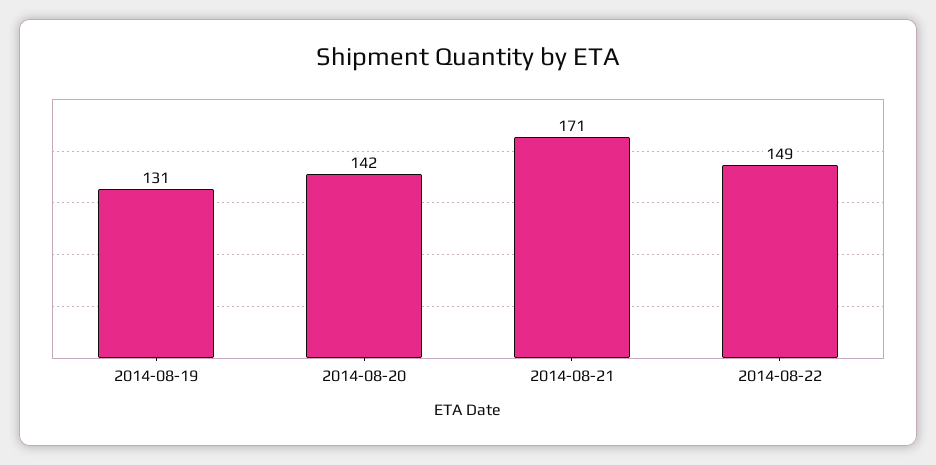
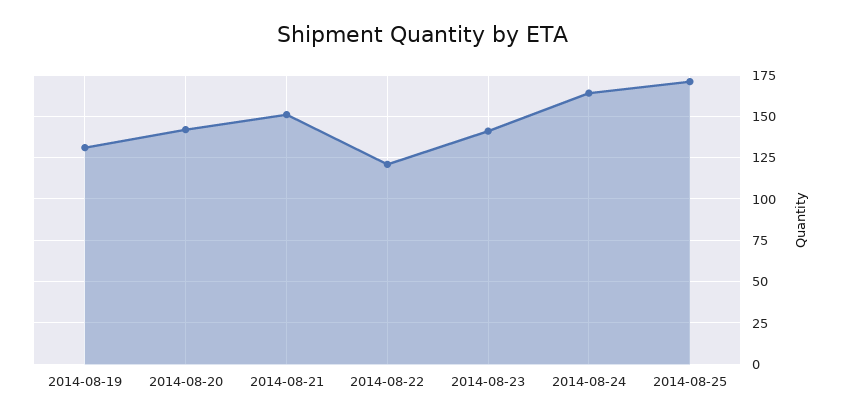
2014-08-21: 171 -> 150
2014-08-22: 149 -> 120
2014-08-23: none -> 140
2014-08-24: none -> 165
2014-08-25: none -> 170

